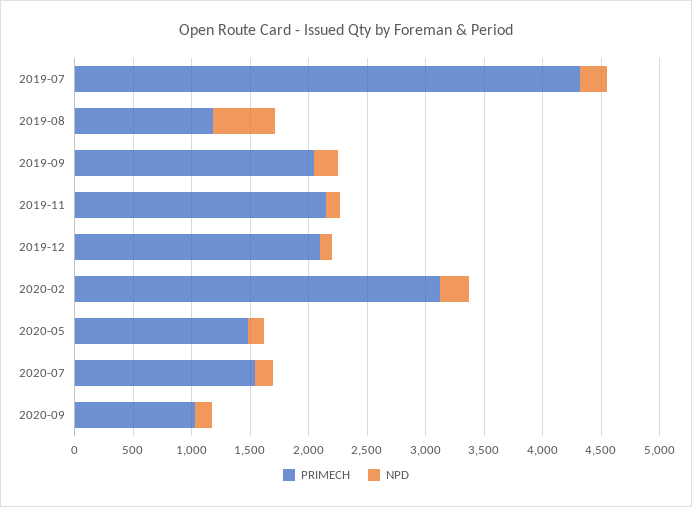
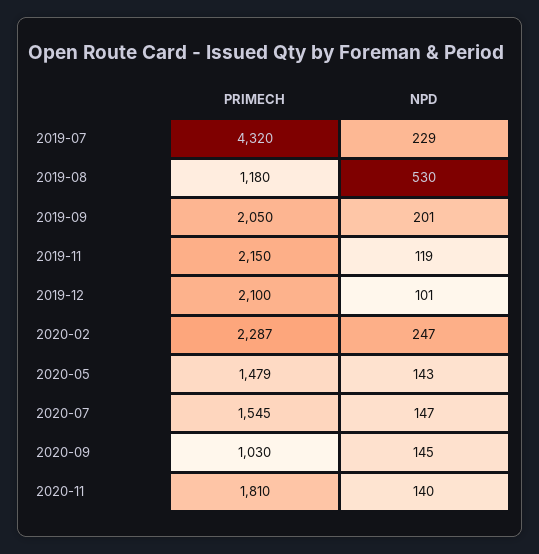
PRIMECH, 2020-02: 3100 -> 2287
PRIMECH, 2020-11: none -> 1810
NPD, 2020-11: none -> 140

